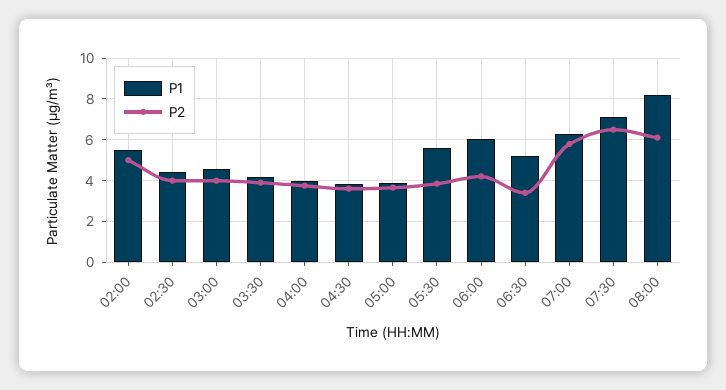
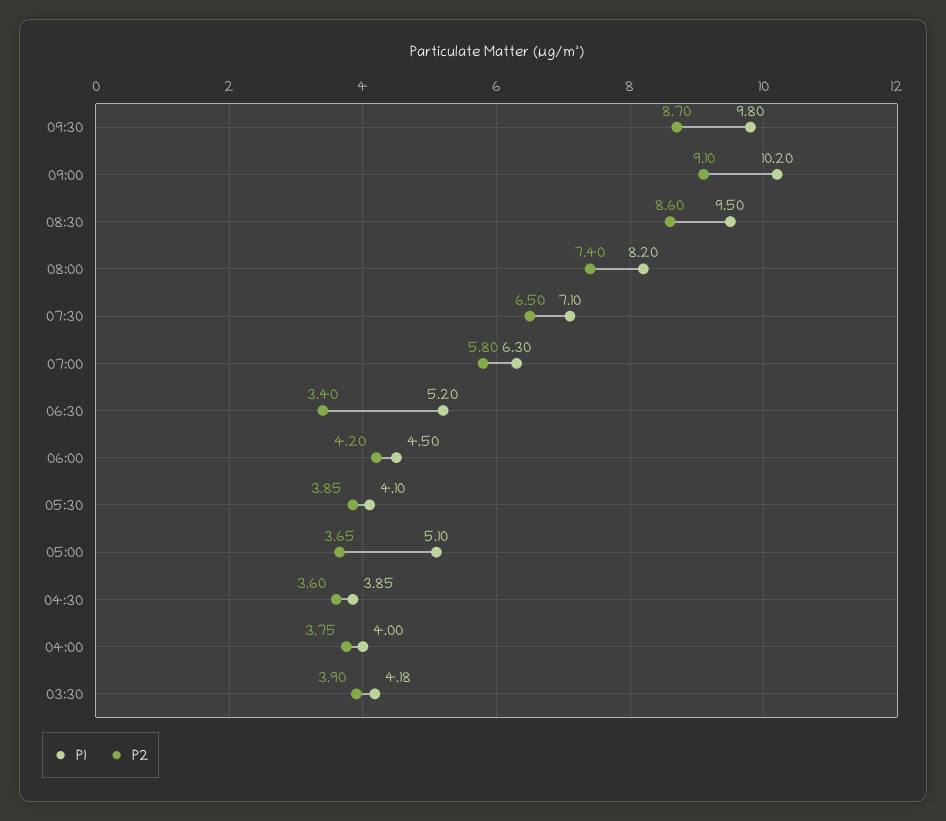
P1, 02:00: 5.5 -> none
P2, 02:00: 5 -> none
P1, 02:30: 4.5 -> none
P2, 02:30: 4 -> none
P1, 03:00: 4.5 -> none
P2, 03:00: 4 -> none
P1, 05:00: 4 -> 5.1
P1, 05:30: 5.5 -> 4.1
P1, 06:00: 6 -> 4.5
P2, 08:00: 6 -> 7.4
P1, 09:30: none -> 9.8
P2, 09:30: none -> 8.7
P1, 09:00: none -> 10.2
P2, 09:00: none -> 9.1
P1, 08:30: none -> 9.5
P2, 08:30: none -> 8.6

